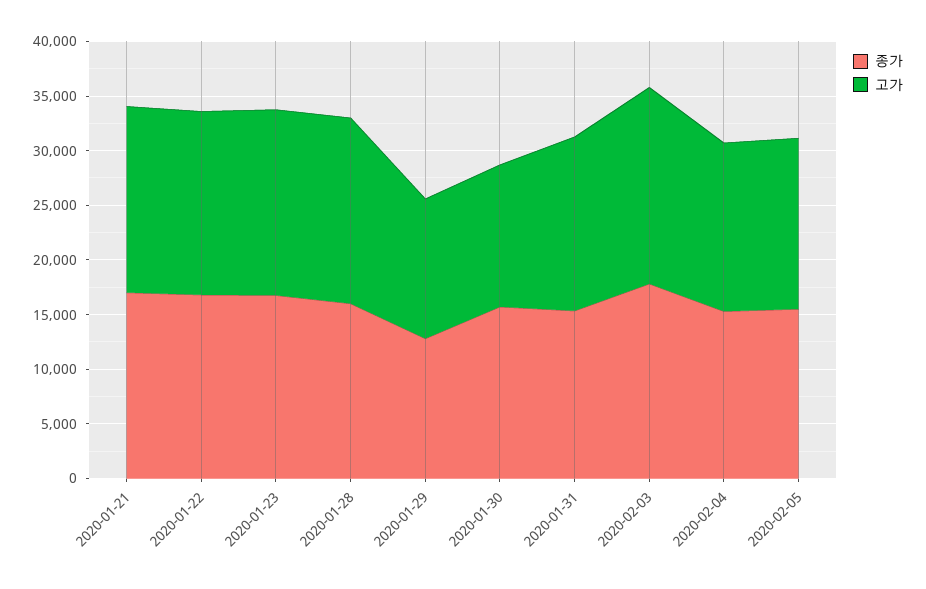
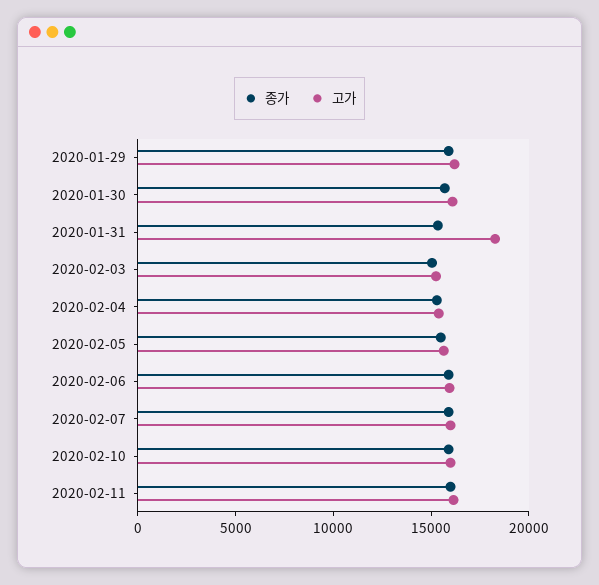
종가, 2020-01-21: 17000 -> none
고가, 2020-01-21: 17000 -> none
종가, 2020-01-22: 17000 -> none
고가, 2020-01-22: 17000 -> none
종가, 2020-01-23: 17000 -> none
고가, 2020-01-23: 17000 -> none
종가, 2020-01-28: 16000 -> none
고가, 2020-01-28: 17000 -> none
종가, 2020-01-29: 13000 -> 16000
고가, 2020-01-29: 13000 -> 16000
고가, 2020-01-30: 13000 -> 16000
고가, 2020-01-31: 16000 -> 18000
종가, 2020-02-03: 18000 -> 15000
고가, 2020-02-03: 18000 -> 15000
종가, 2020-02-06: none -> 16000
고가, 2020-02-06: none -> 16000
종가, 2020-02-07: none -> 16000
고가, 2020-02-07: none -> 16000
종가, 2020-02-10: none -> 16000
고가, 2020-02-10: none -> 16000
종가, 2020-02-11: none -> 16000
고가, 2020-02-11: none -> 16000

